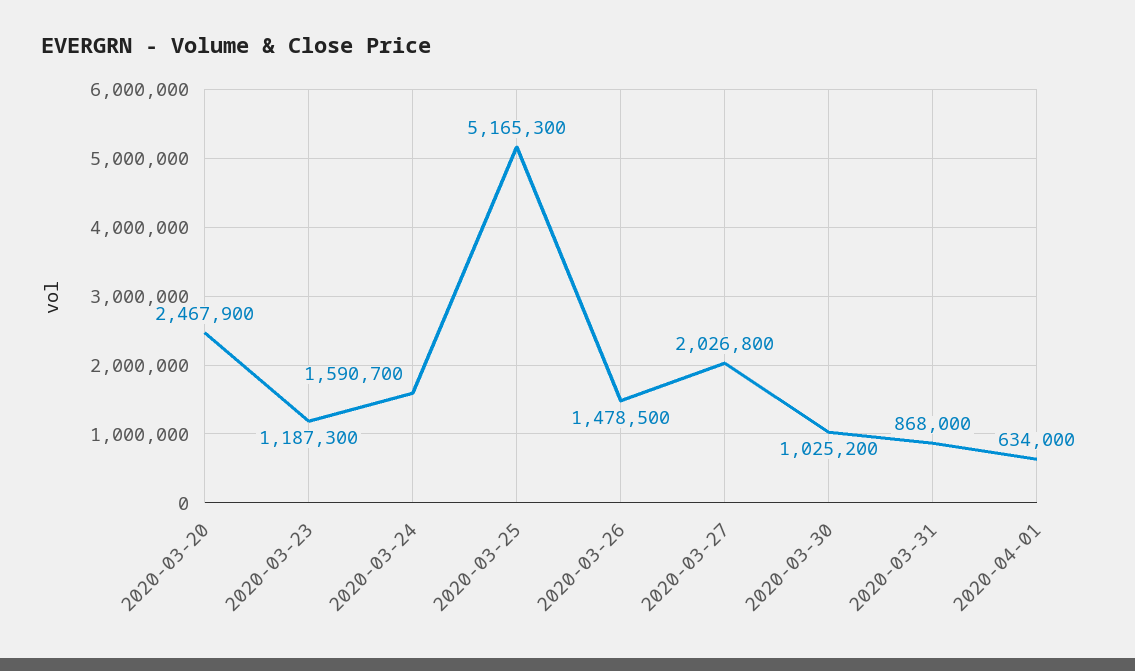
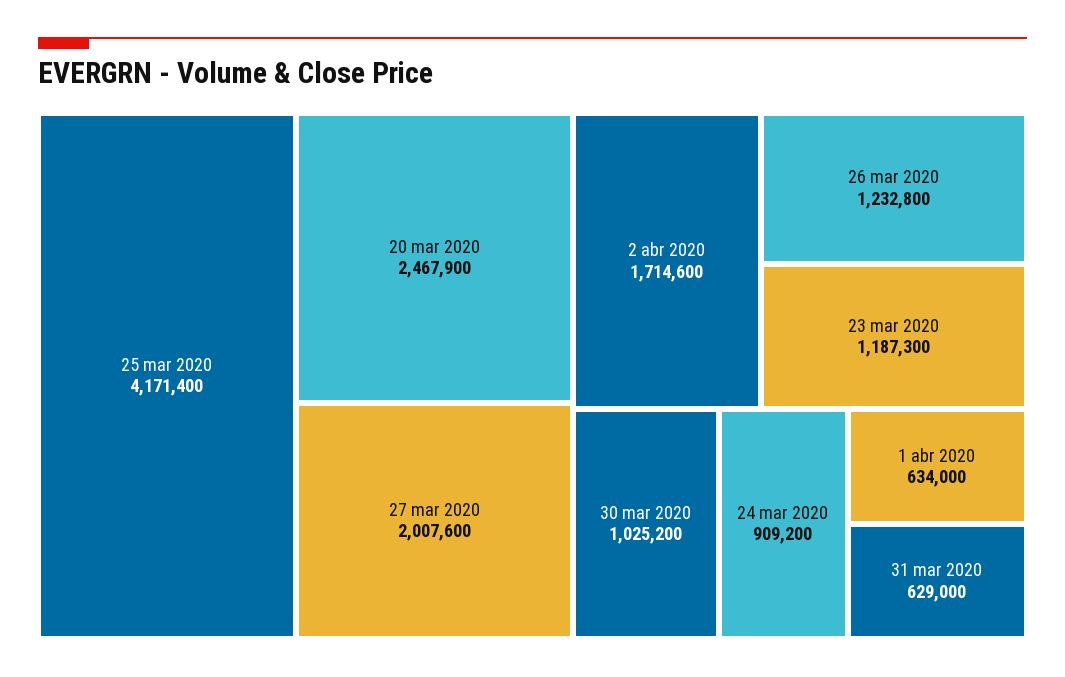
2020-03-24: 1590700 -> 909200
2020-03-25: 5165300 -> 4171400
2020-03-26: 1478500 -> 1232800
2020-03-27: 2026800 -> 2007600
2020-03-31: 868000 -> 629000
2 abr 2020: none -> 1714600

